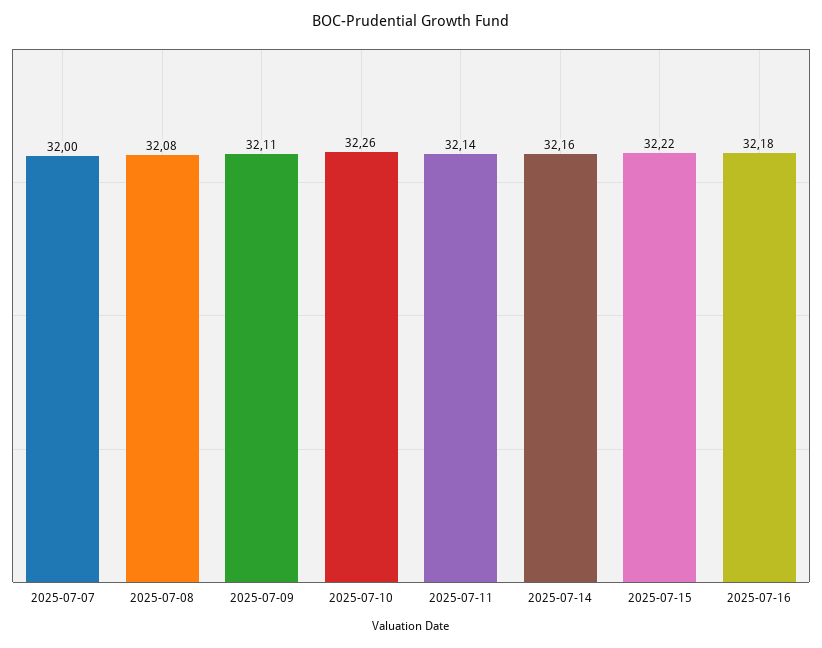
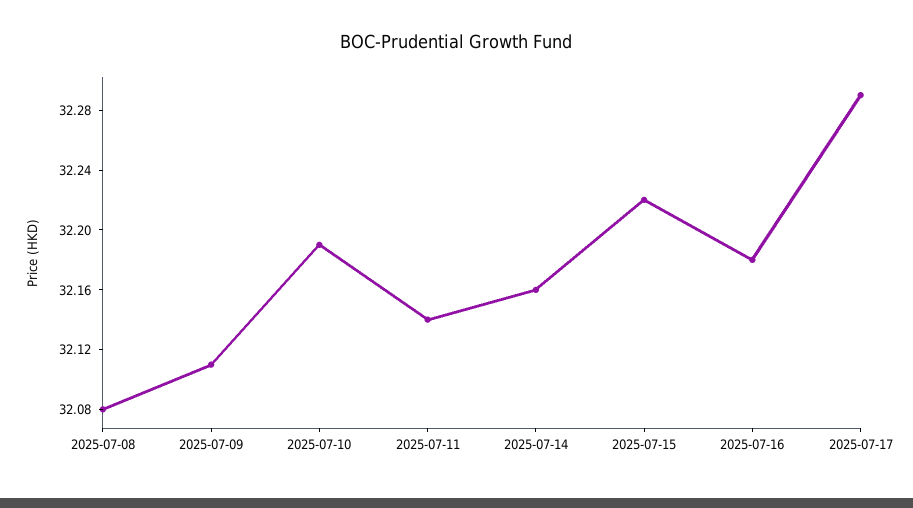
2025-07-07: 32 -> none
2025-07-10: 32.26 -> 32.19
2025-07-17: none -> 32.29

